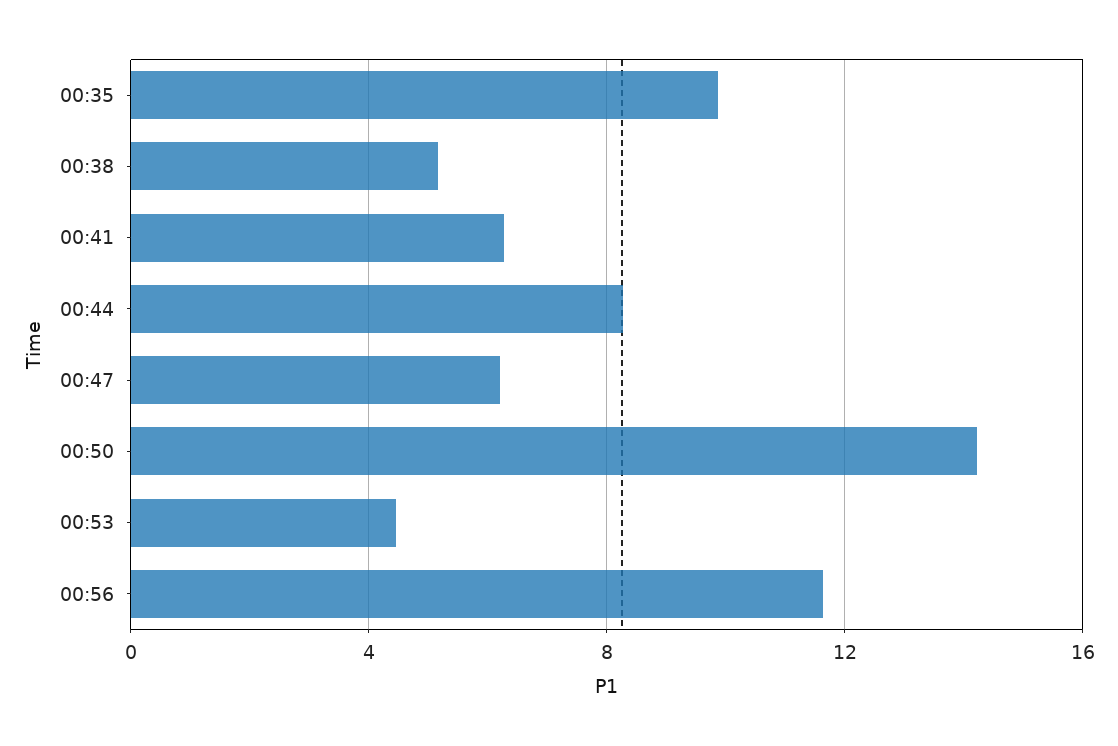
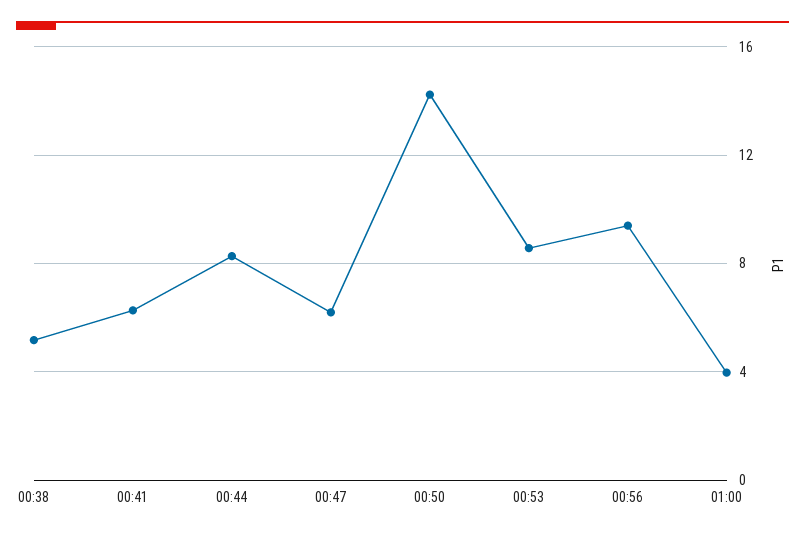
00:35: 10 -> none
00:53: 4.5 -> 8.5
00:56: 11.5 -> 9.5
01:00: none -> 4

